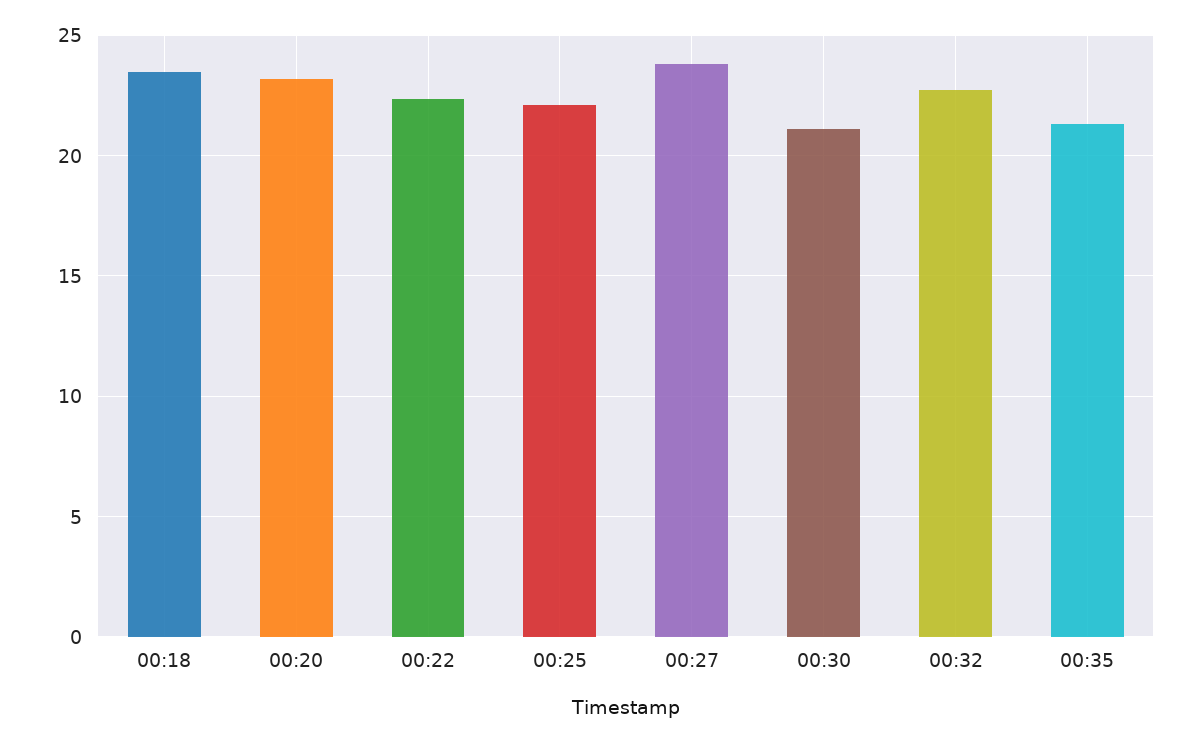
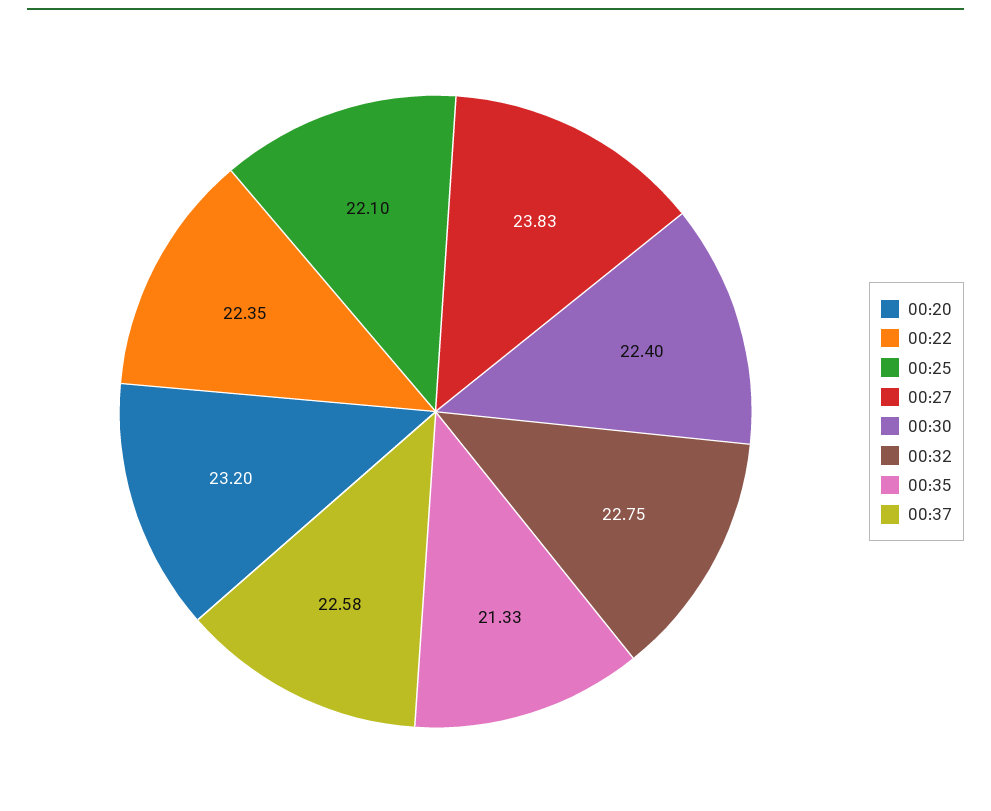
00:18: 23.5 -> none
00:30: 21 -> 22.4
00:37: none -> 22.58

